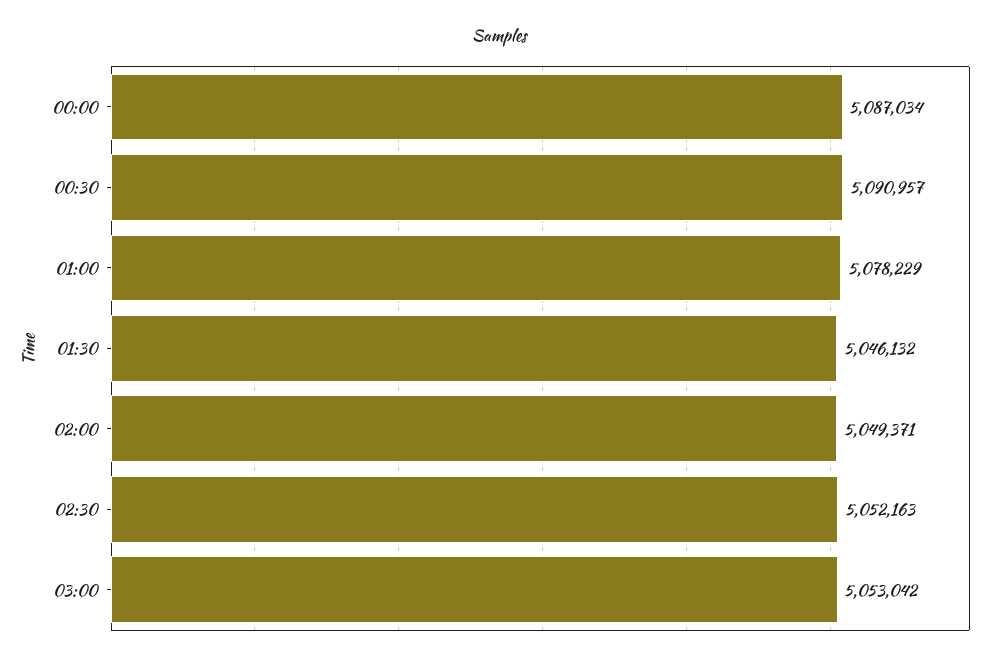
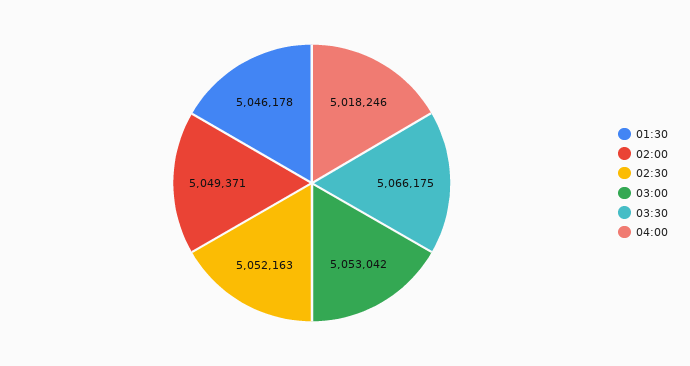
00:00: 5087034 -> none
00:30: 5090957 -> none
01:00: 5078229 -> none
01:30: 5046132 -> 5046178
03:30: none -> 5066175
04:00: none -> 5018246

